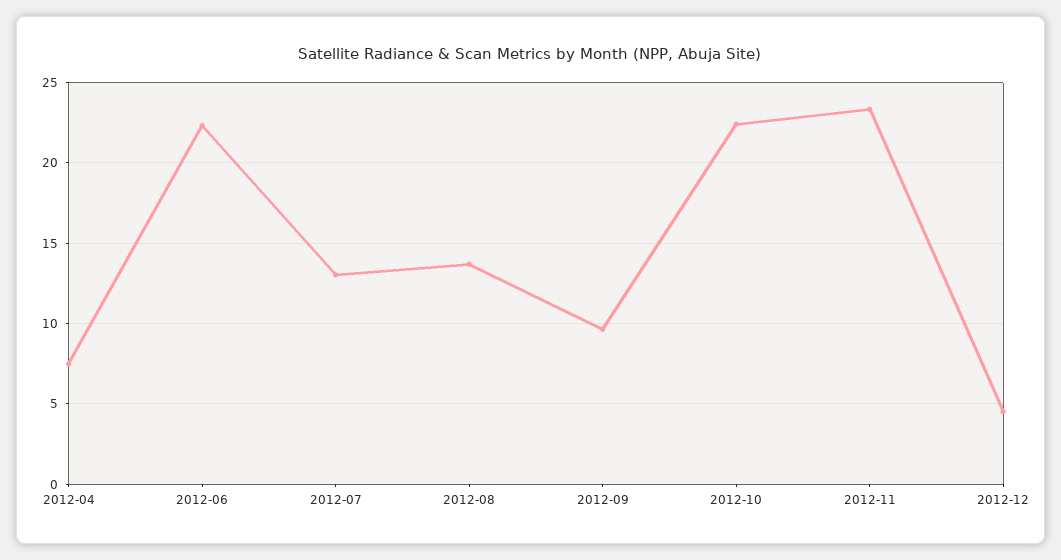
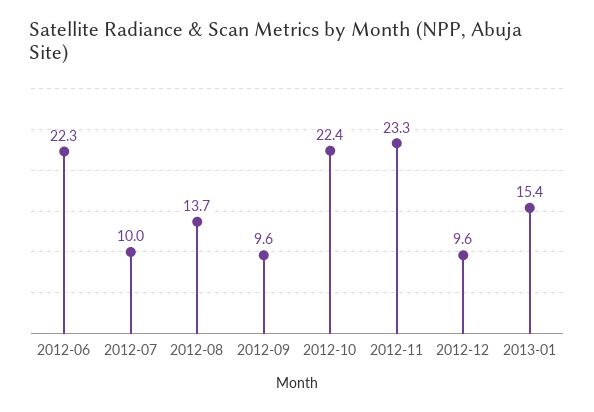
2012-04: 7.5 -> none
2012-07: 13 -> 10
2012-12: 4.5 -> 9.6
2013-01: none -> 15.4

